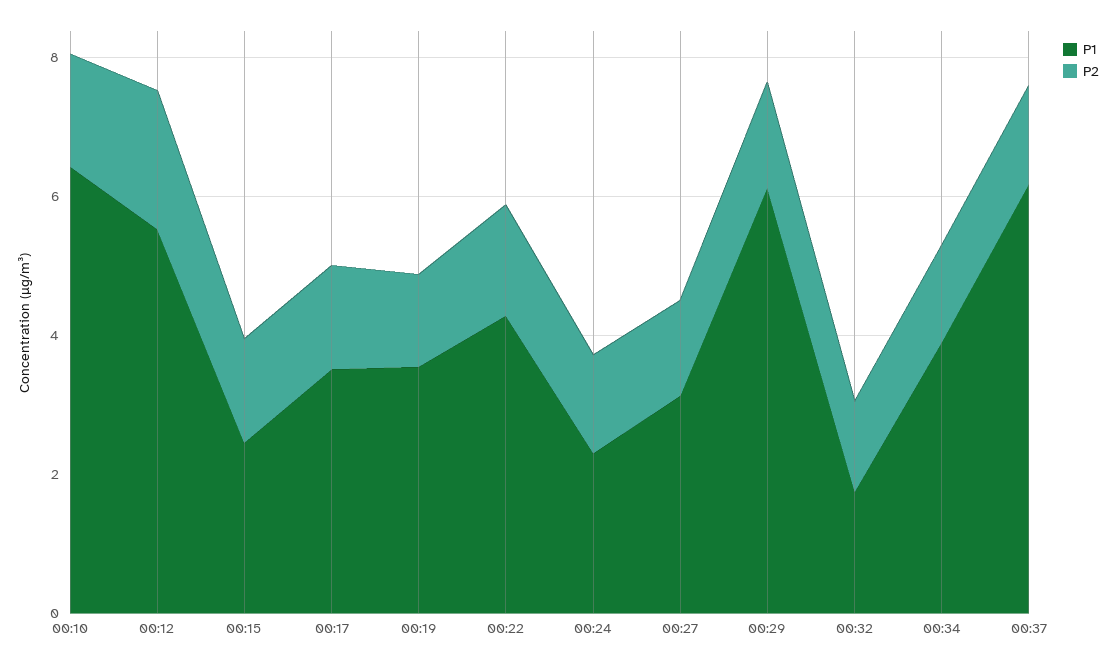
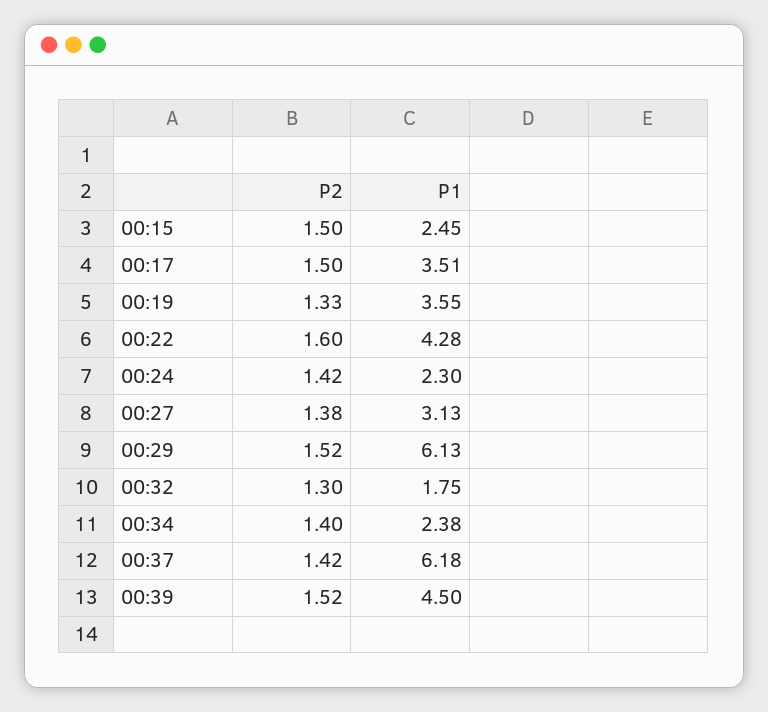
P1, 00:10: 6.5 -> none
P2, 00:10: 1.5 -> none
P1, 00:12: 5.5 -> none
P2, 00:12: 2 -> none
P1, 00:34: 4 -> 2.38
P2, 00:39: none -> 1.52
P1, 00:39: none -> 4.5

